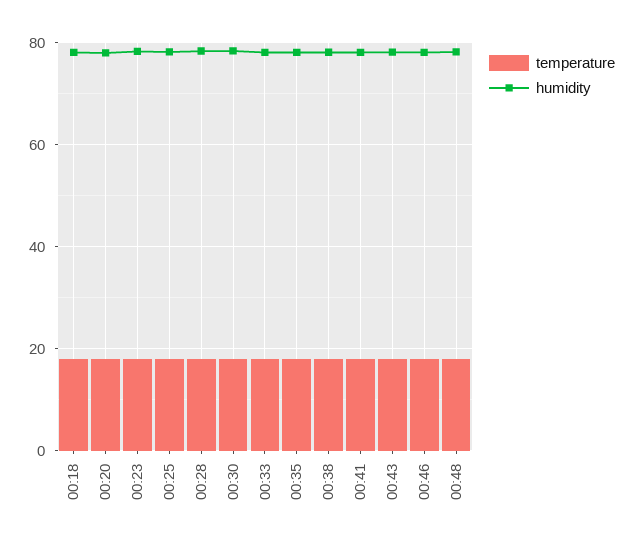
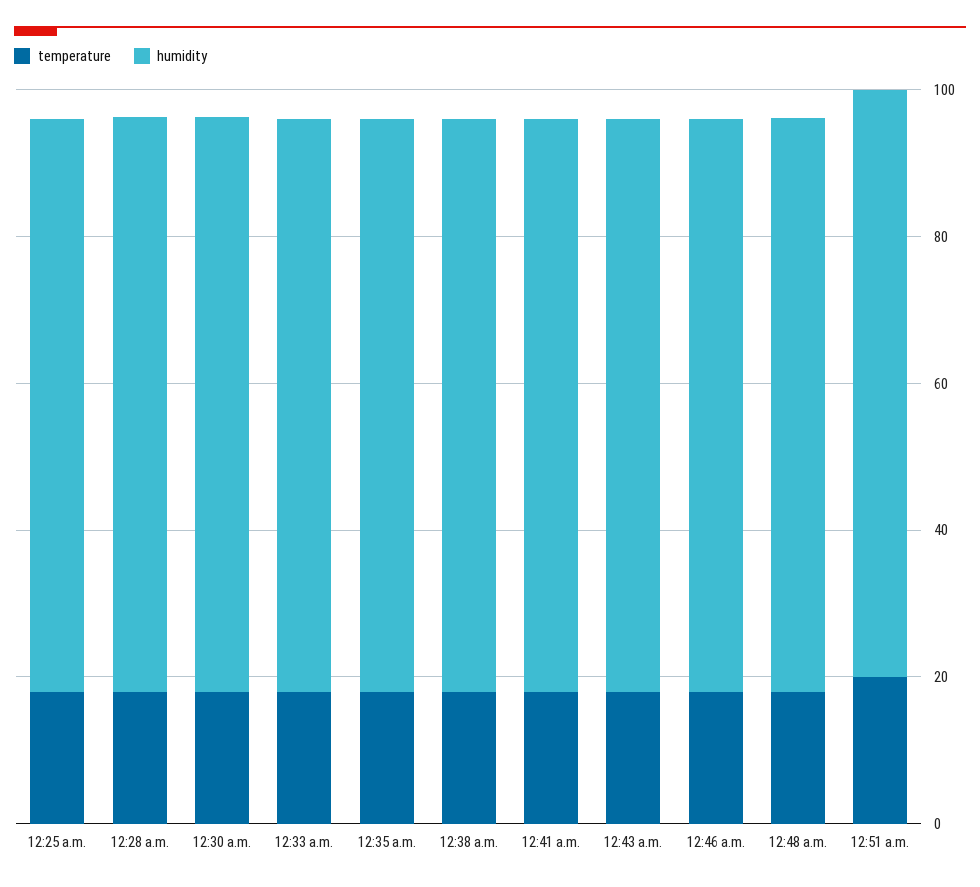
temperature, 00:18: 18 -> none
humidity, 00:18: 78 -> none
temperature, 00:20: 18 -> none
humidity, 00:20: 78 -> none
temperature, 00:23: 18 -> none
humidity, 00:23: 78 -> none
temperature, 12:51 a.m.: none -> 20
humidity, 12:51 a.m.: none -> 80

